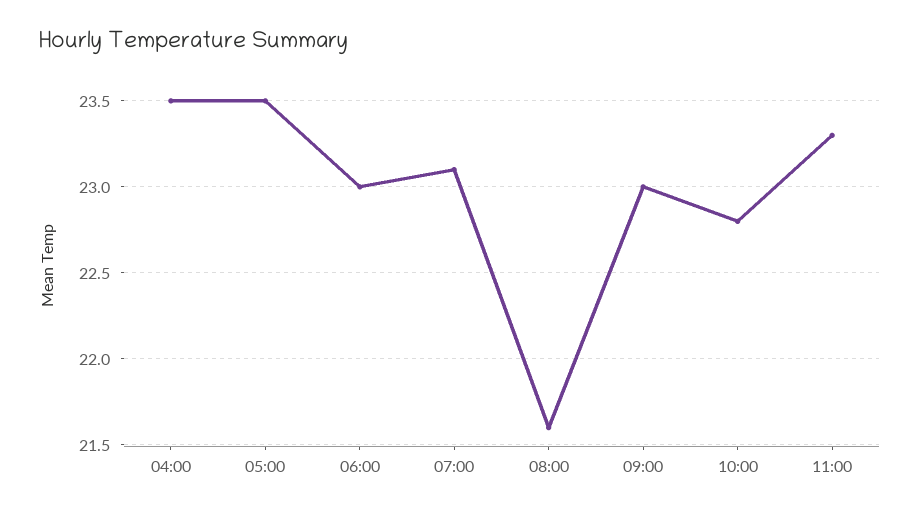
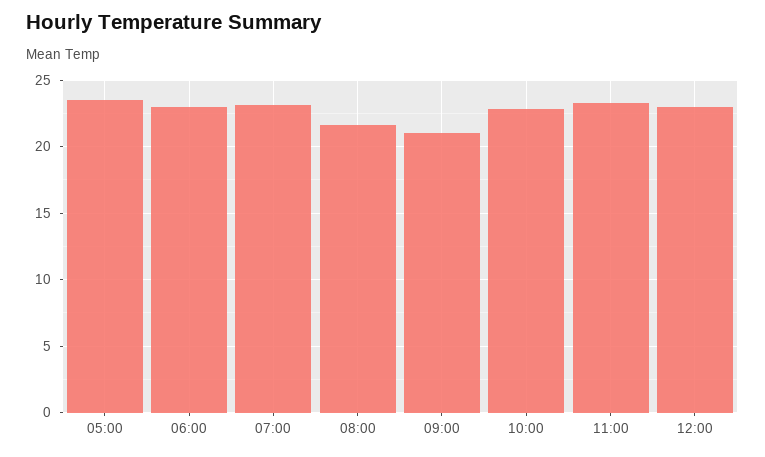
04:00: 23.5 -> none
09:00: 23 -> 21
12:00: none -> 23

